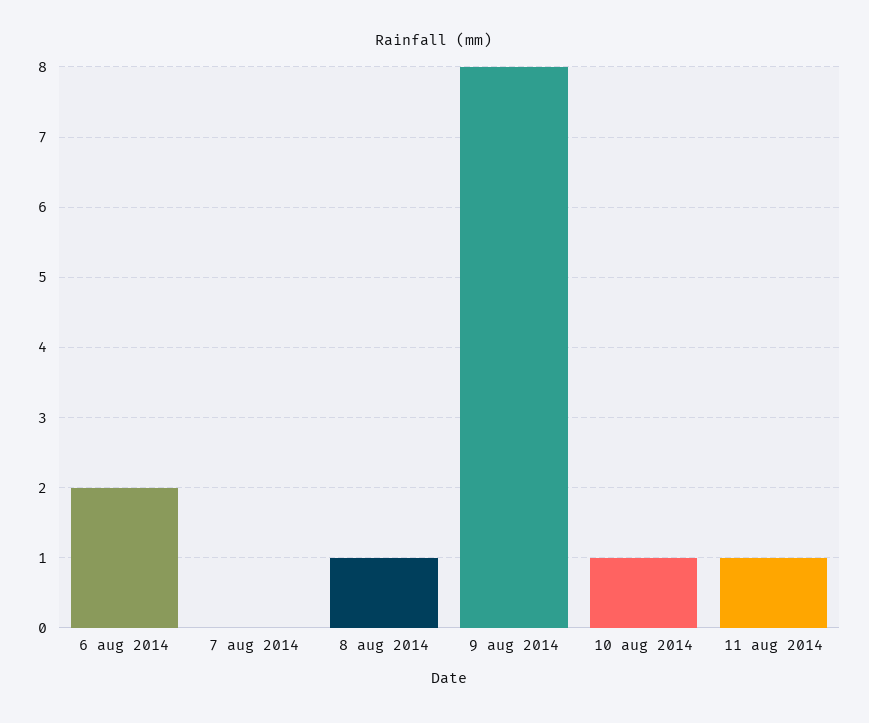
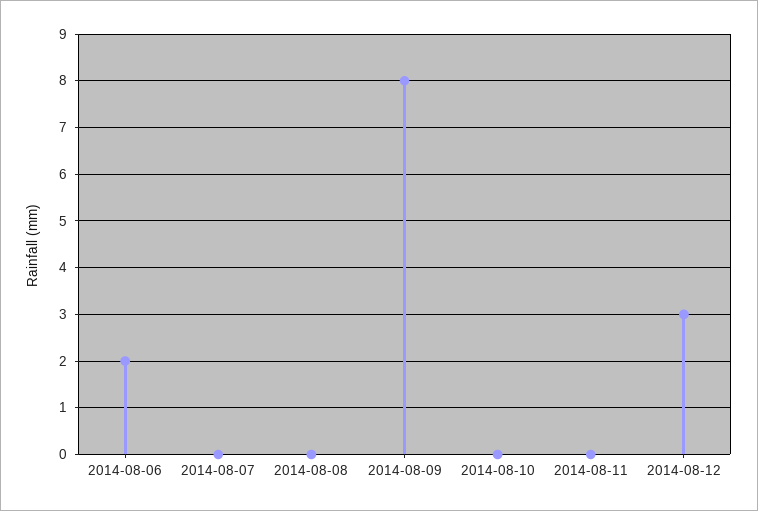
8 aug 2014: 1 -> 0
10 aug 2014: 1 -> 0
11 aug 2014: 1 -> 0
2014-08-12: none -> 3

